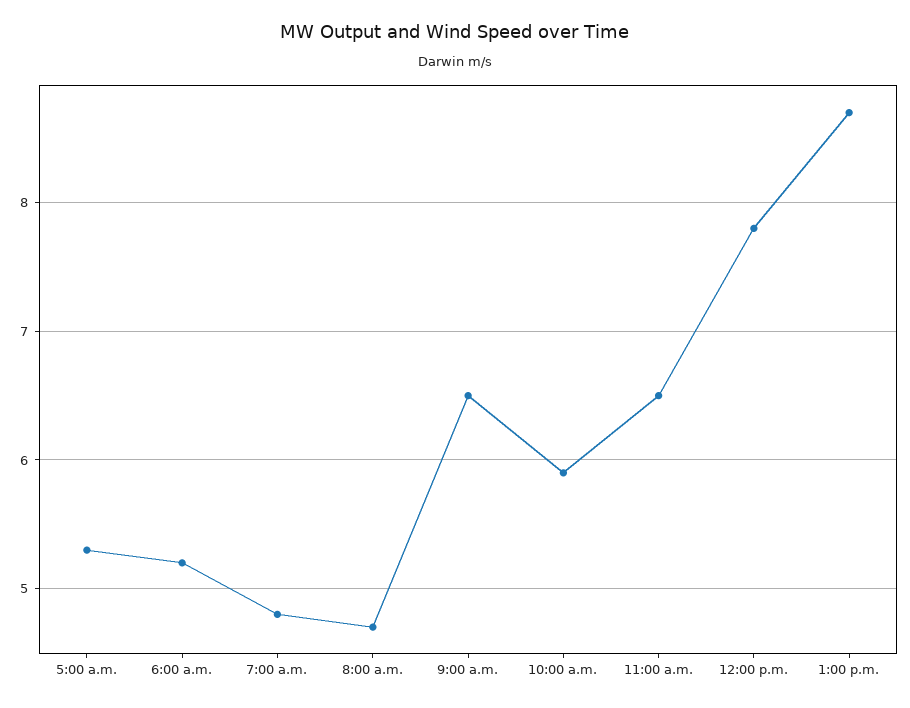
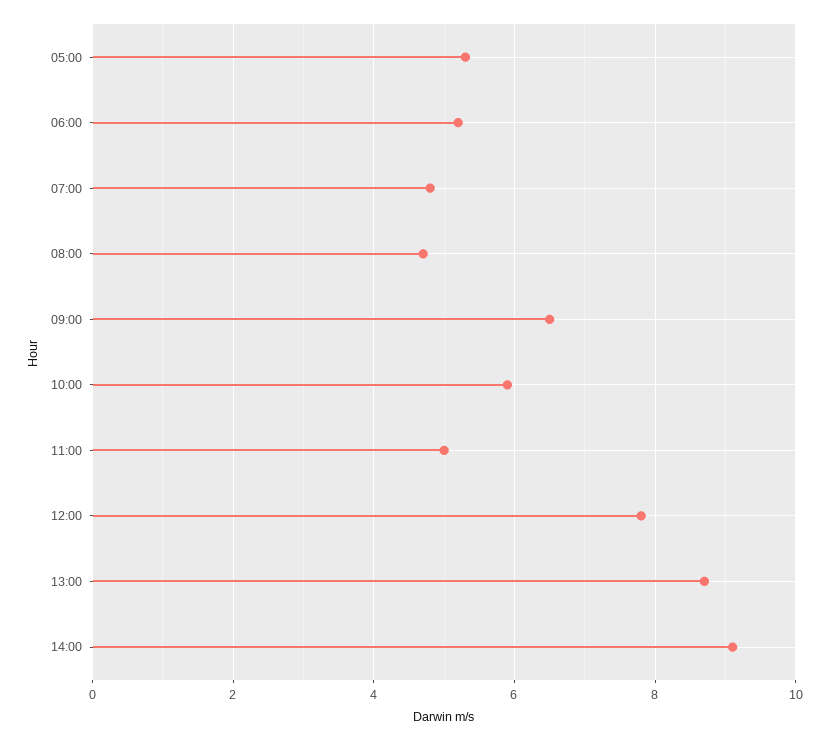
11:00 a.m.: 6.5 -> 5
14:00: none -> 9

